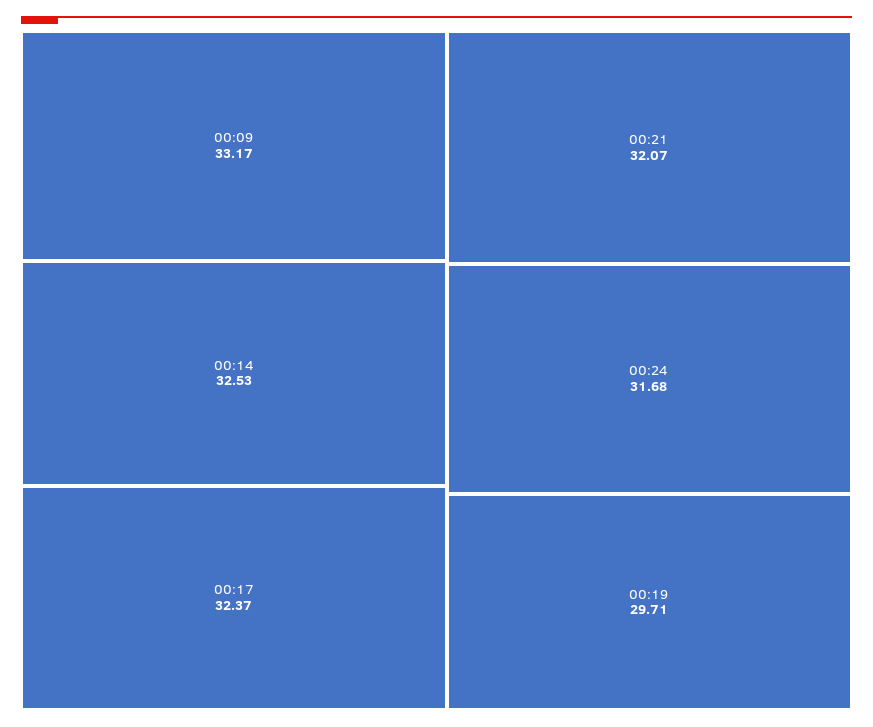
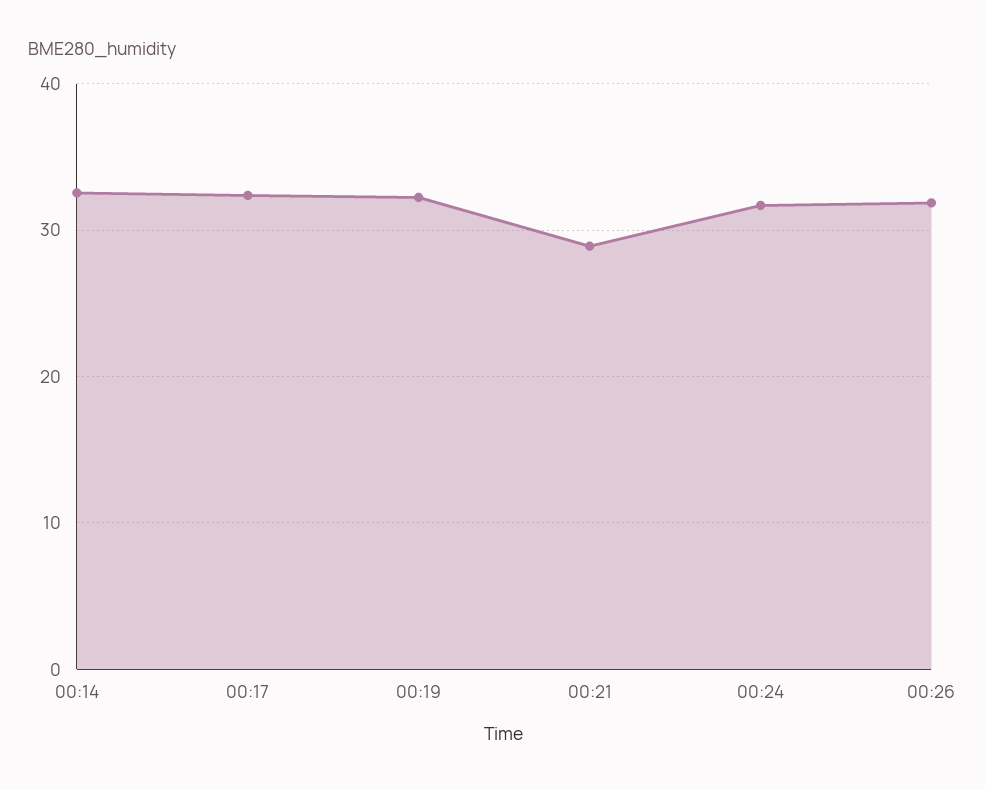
00:09: 33.17 -> none
00:21: 32.07 -> 29
00:19: 29.71 -> 32
00:26: none -> 32

